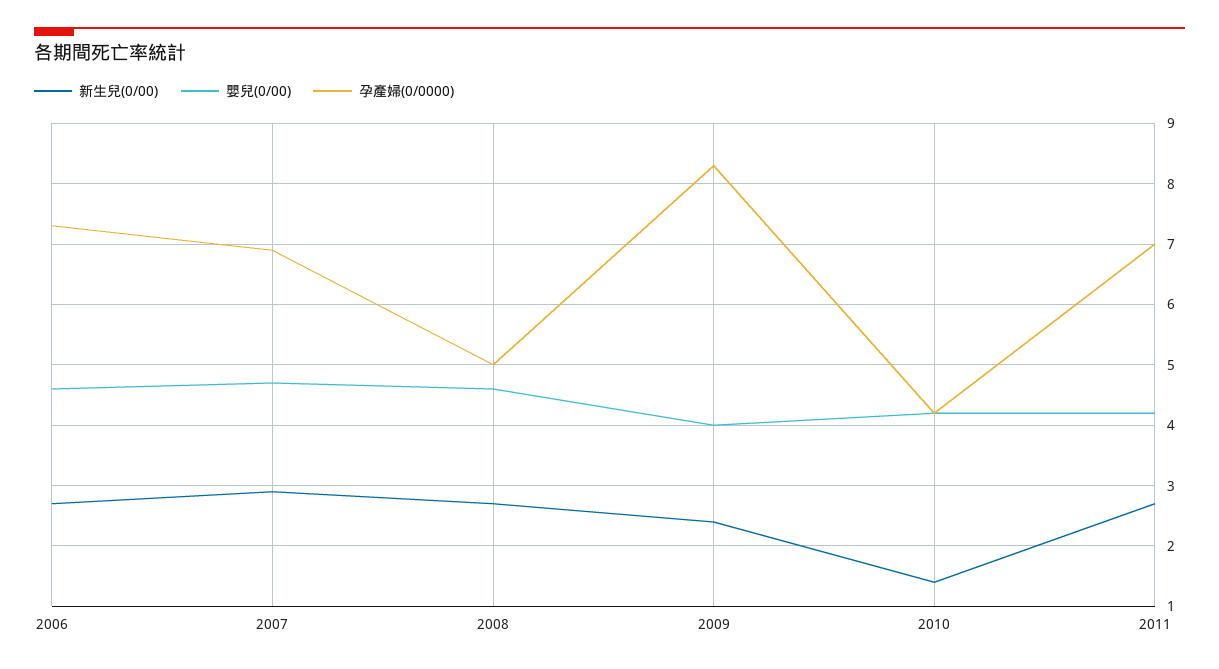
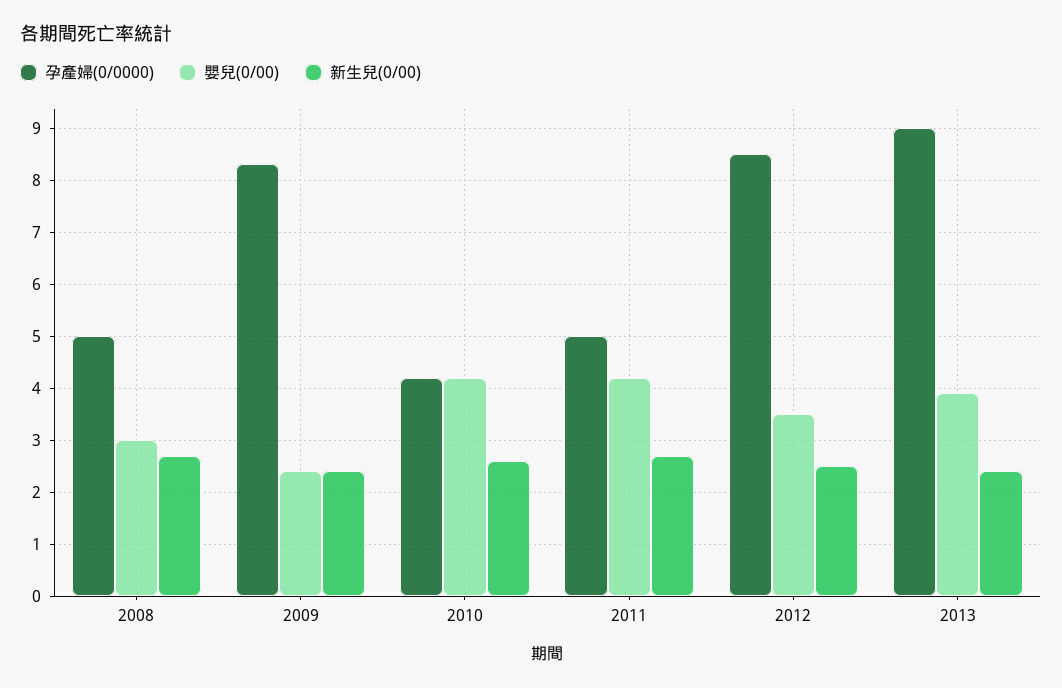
新生兒(0/00), 2006: 2.7 -> none
嬰兒(0/00), 2006: 4.6 -> none
孕產婦(0/0000), 2006: 7.3 -> none
新生兒(0/00), 2007: 2.9 -> none
嬰兒(0/00), 2007: 4.7 -> none
孕產婦(0/0000), 2007: 6.9 -> none
嬰兒(0/00), 2008: 4.6 -> 3
嬰兒(0/00), 2009: 4 -> 2.5
新生兒(0/00), 2010: 1.4 -> 2.5
孕產婦(0/0000), 2011: 7 -> 5
孕產婦(0/0000), 2012: none -> 8.5
嬰兒(0/00), 2012: none -> 3.5
新生兒(0/00), 2012: none -> 2.5
孕產婦(0/0000), 2013: none -> 9
嬰兒(0/00), 2013: none -> 4
新生兒(0/00), 2013: none -> 2.5

